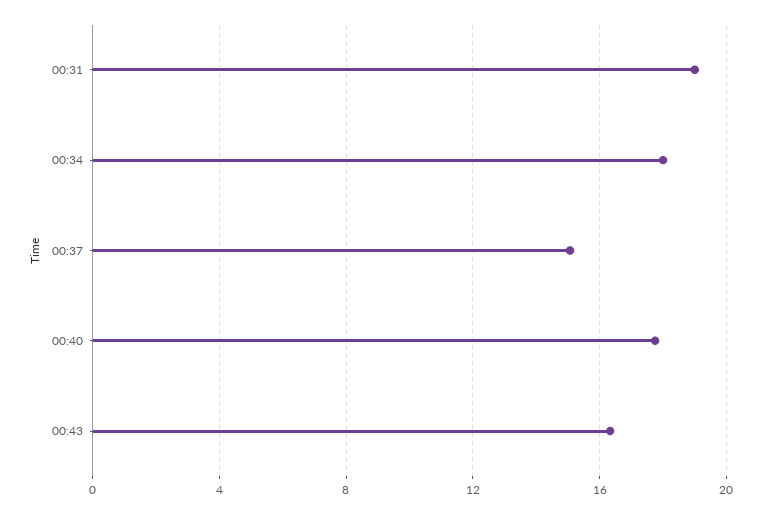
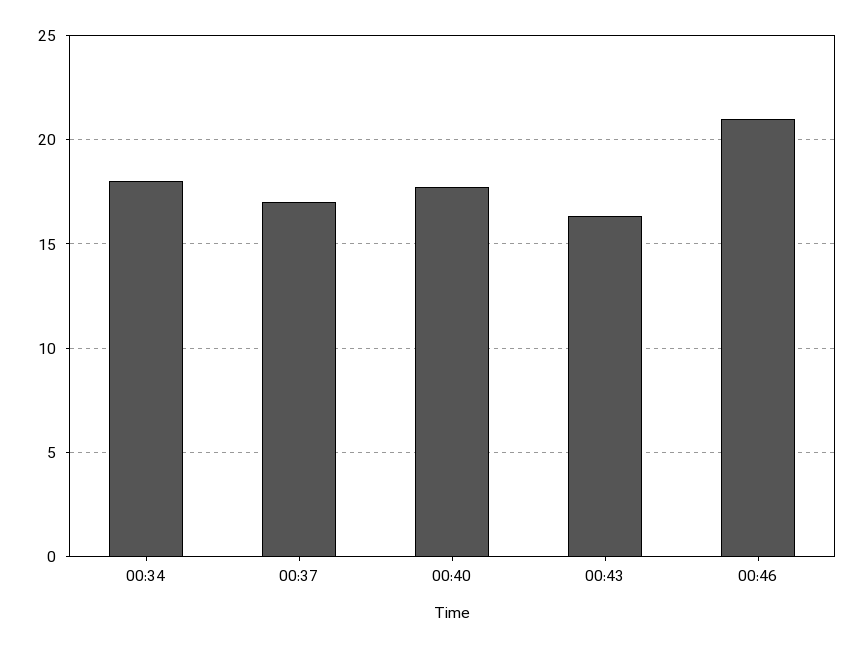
00:31: 19 -> none
00:37: 15 -> 17
00:46: none -> 21

